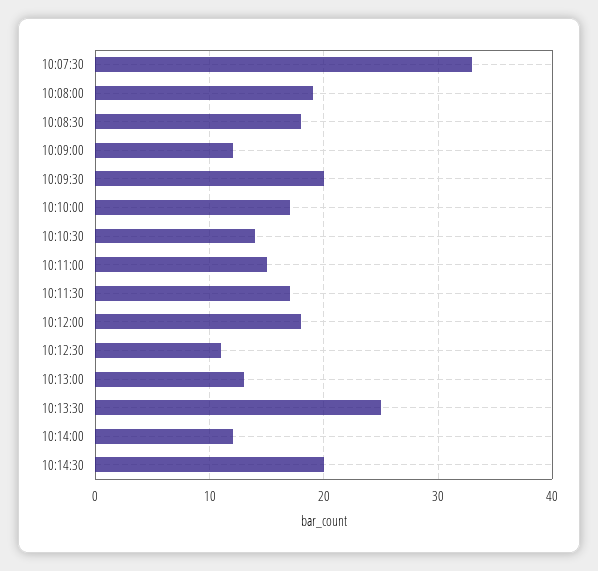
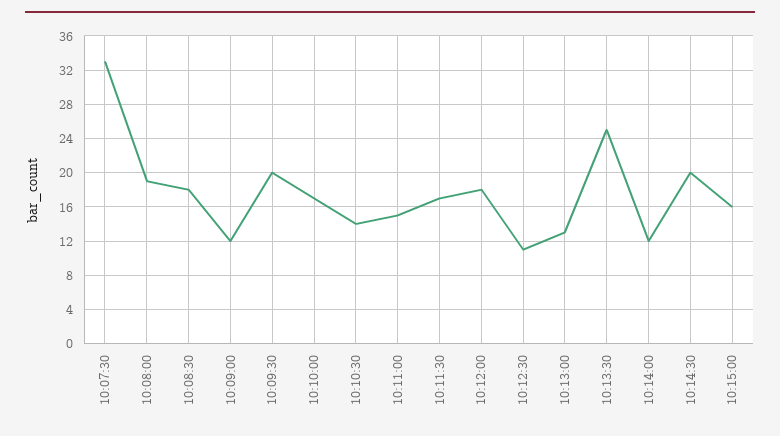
10:15:00: none -> 16

